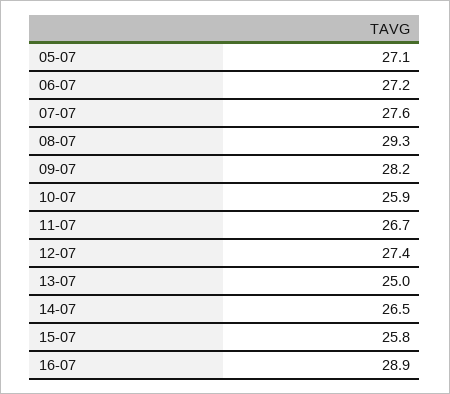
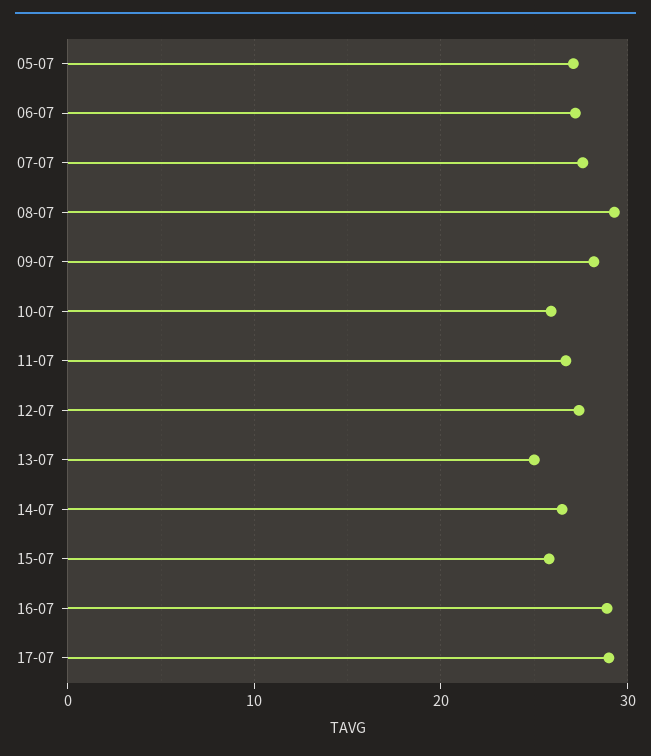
17-07: none -> 29

